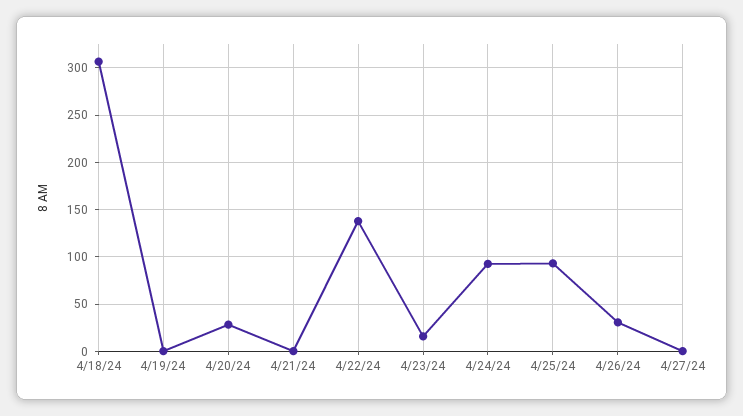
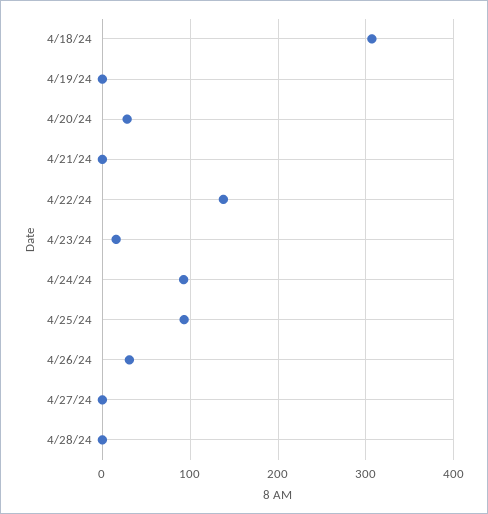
4/28/24: none -> 0

